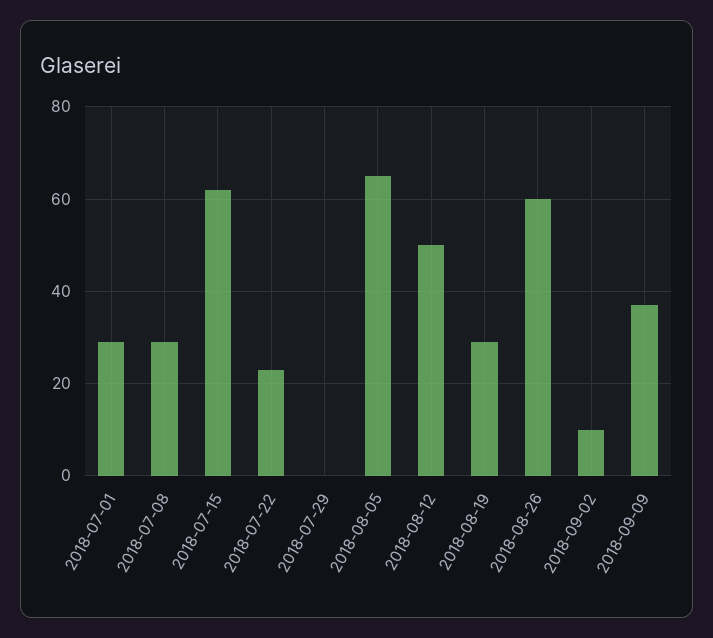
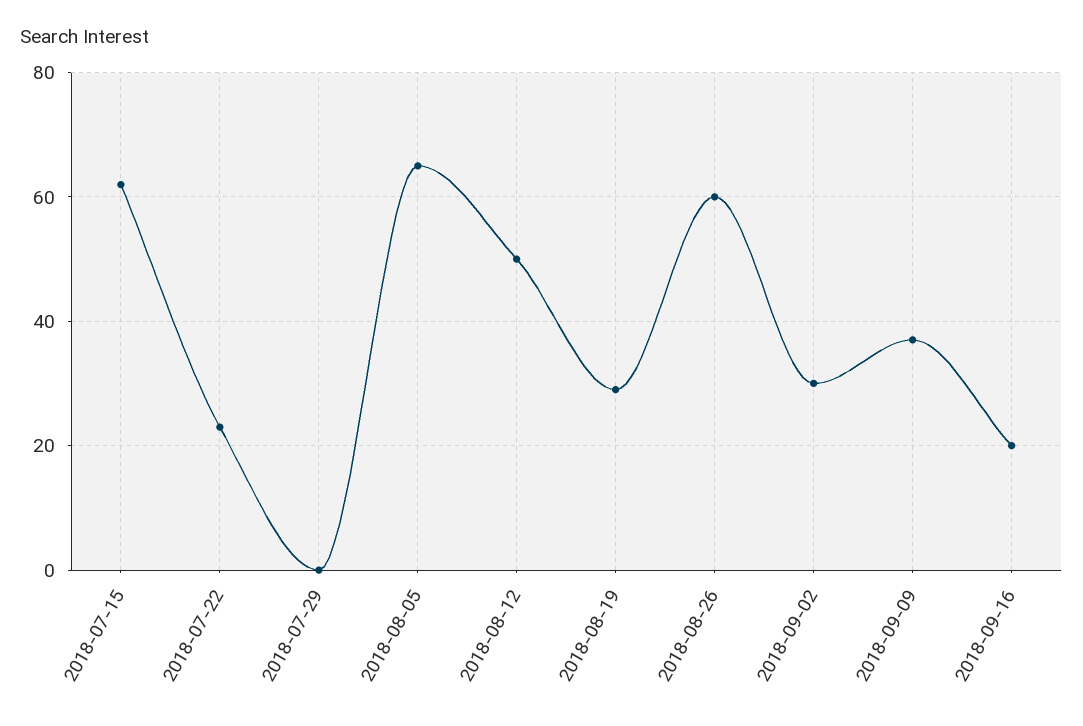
2018-07-01: 30 -> none
2018-07-08: 30 -> none
2018-09-02: 10 -> 30
2018-09-16: none -> 20

